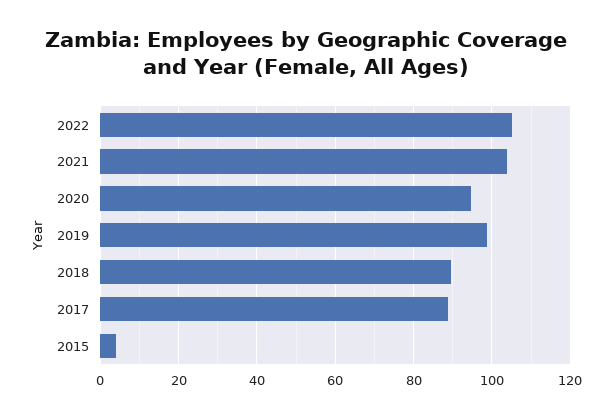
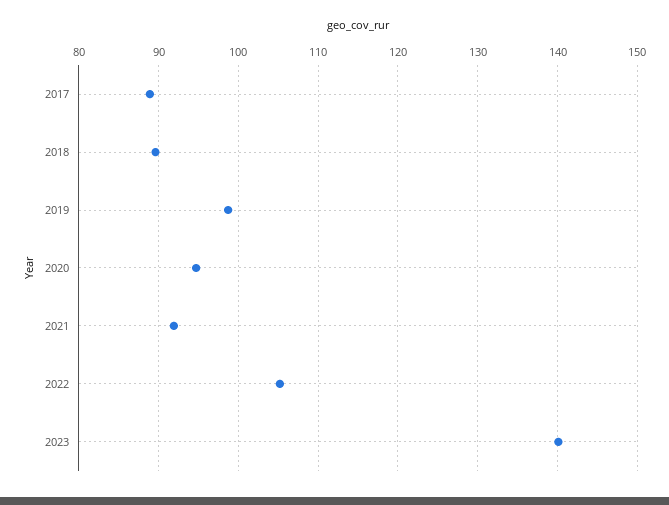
2021: 104 -> 92
2015: 4 -> none
2023: none -> 140

